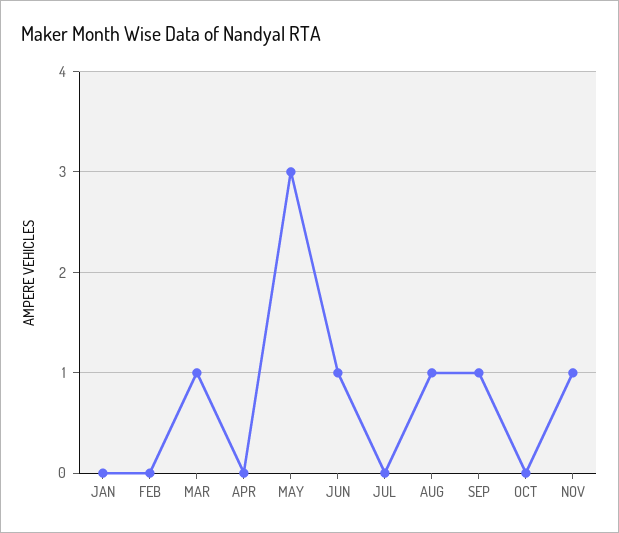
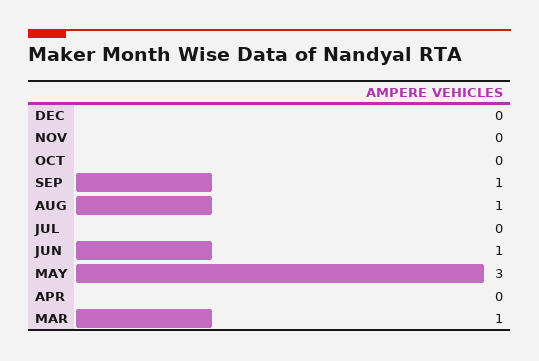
JAN: 0 -> none
FEB: 0 -> none
NOV: 1 -> 0
DEC: none -> 0

